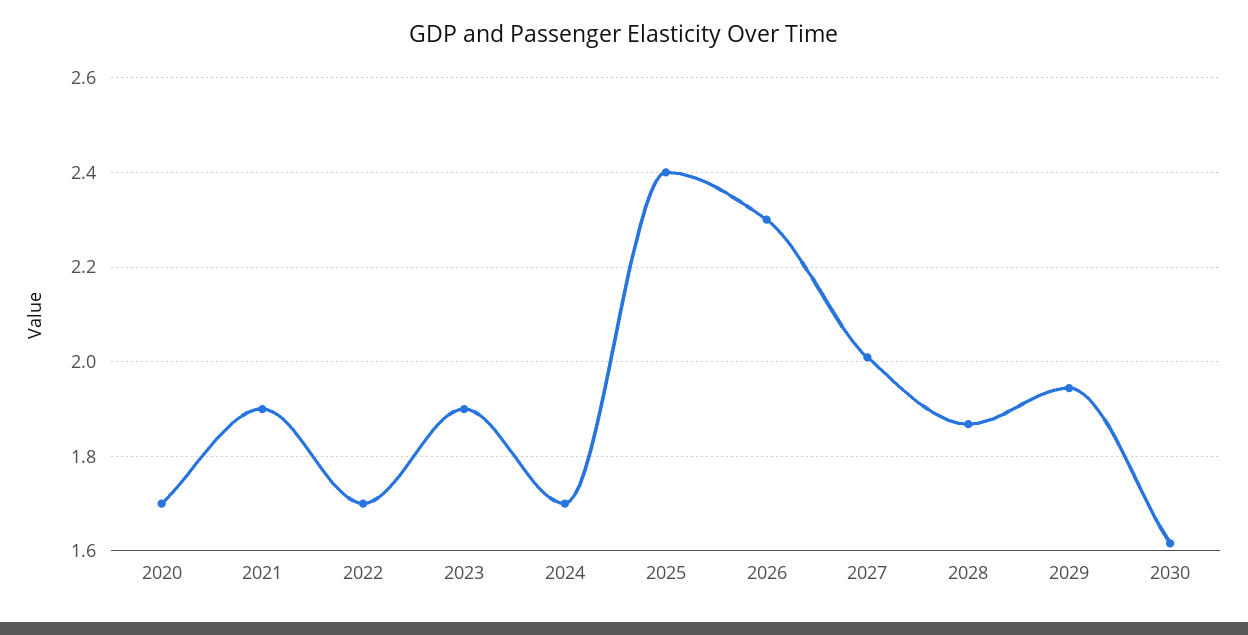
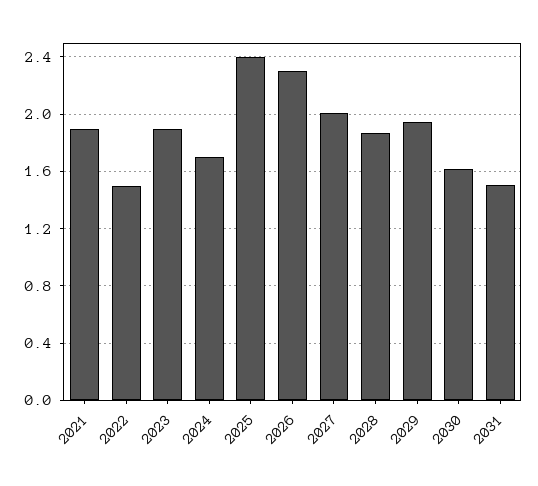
2020: 1.7 -> none
2022: 1.7 -> 1.5
2031: none -> 1.5

